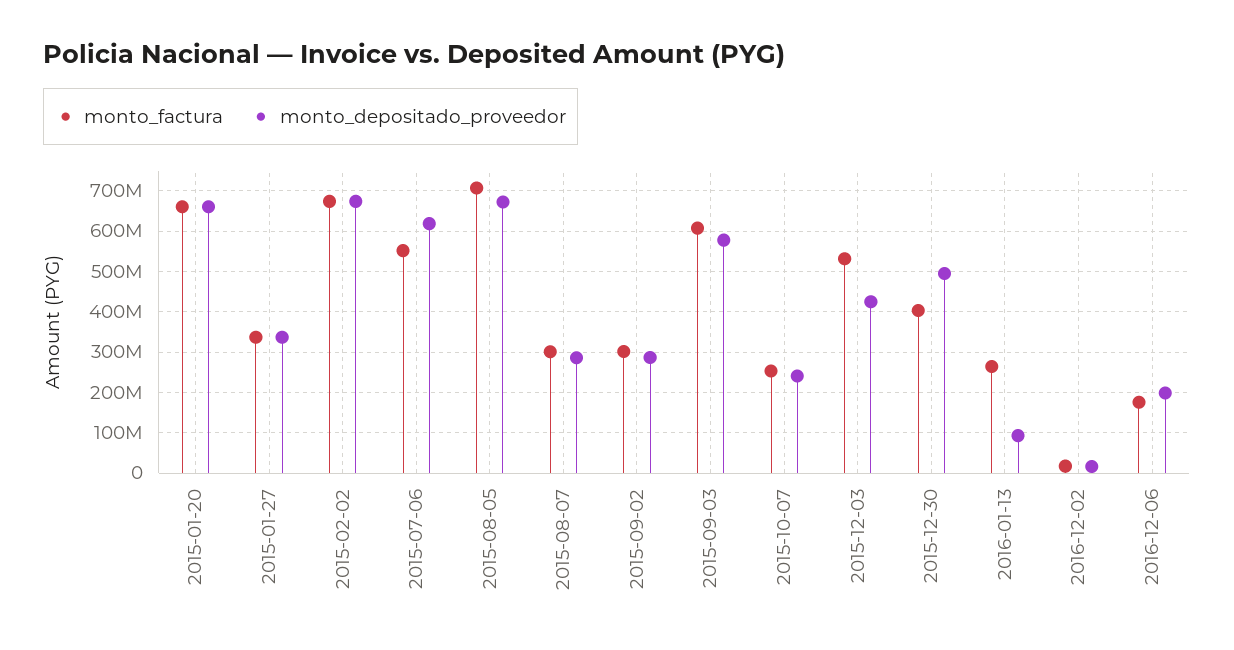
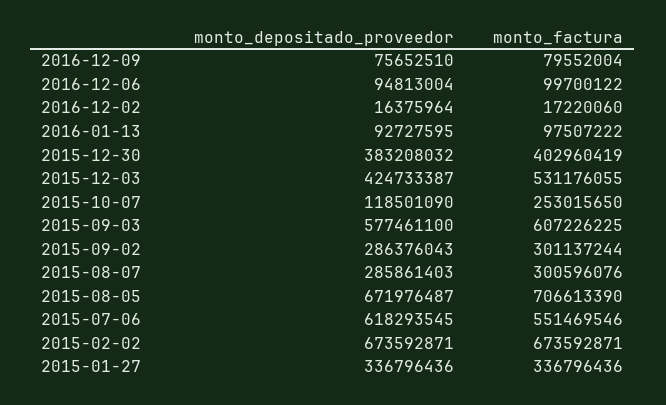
monto_factura, 2015-01-20: 660000000 -> none
monto_depositado_proveedor, 2015-01-20: 660000000 -> none
monto_depositado_proveedor, 2015-10-07: 240000000 -> 118501090
monto_depositado_proveedor, 2015-12-30: 500000000 -> 383208032
monto_factura, 2016-01-13: 260000000 -> 97507222
monto_factura, 2016-12-06: 180000000 -> 99700122
monto_depositado_proveedor, 2016-12-06: 200000000 -> 94813004
monto_depositado_proveedor, 2016-12-09: none -> 75652510
monto_factura, 2016-12-09: none -> 79552004

